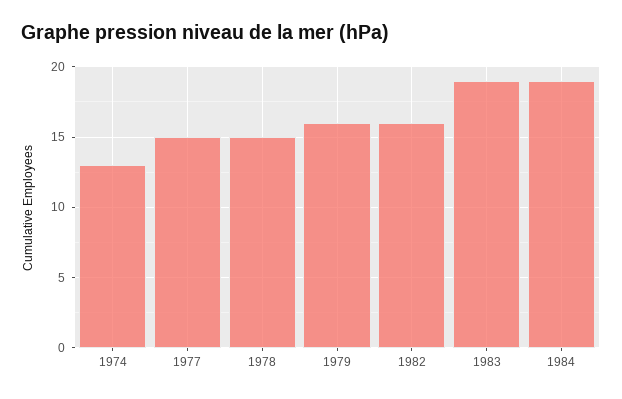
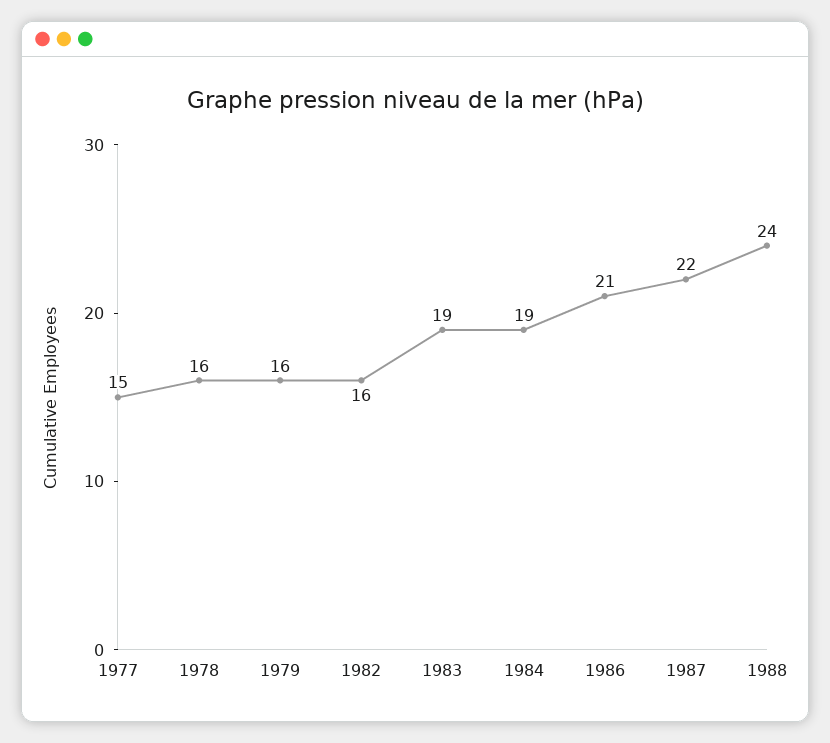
1974: 13 -> none
1978: 15 -> 16
1986: none -> 21
1987: none -> 22
1988: none -> 24

